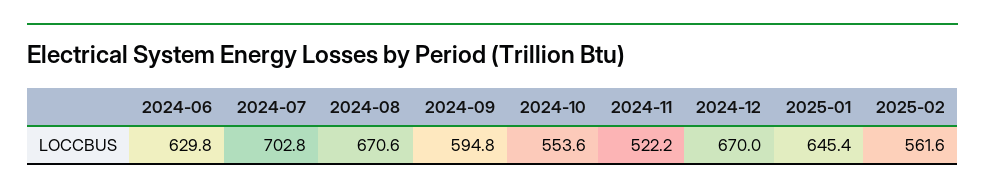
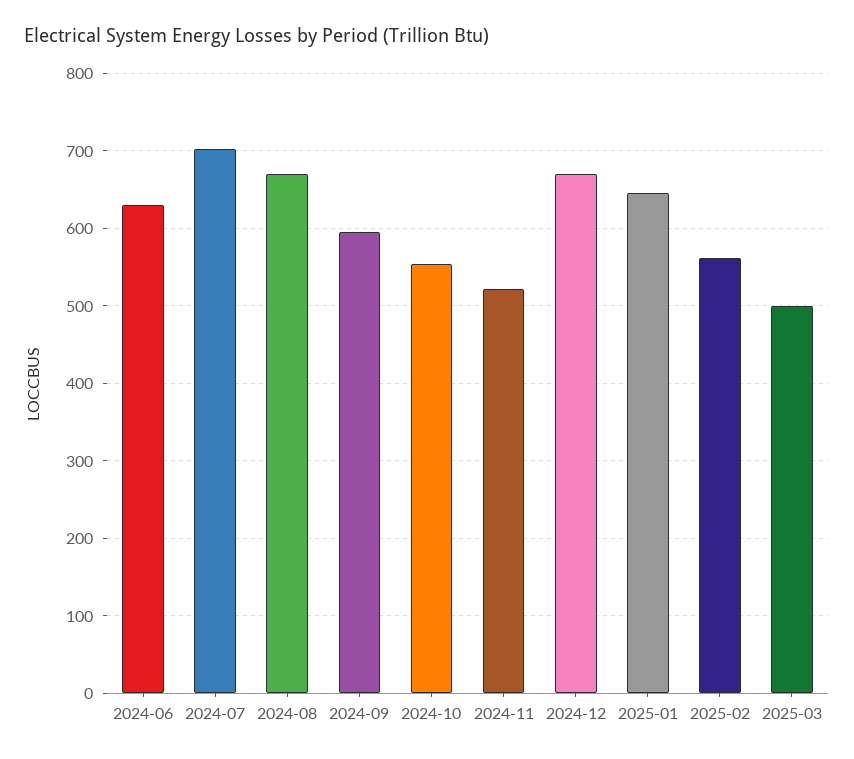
2025-03: none -> 500

